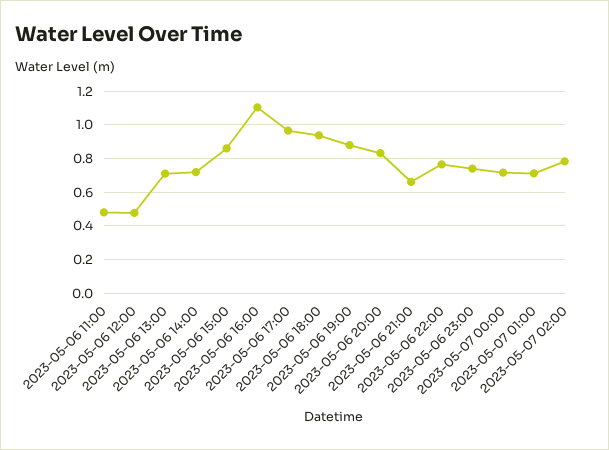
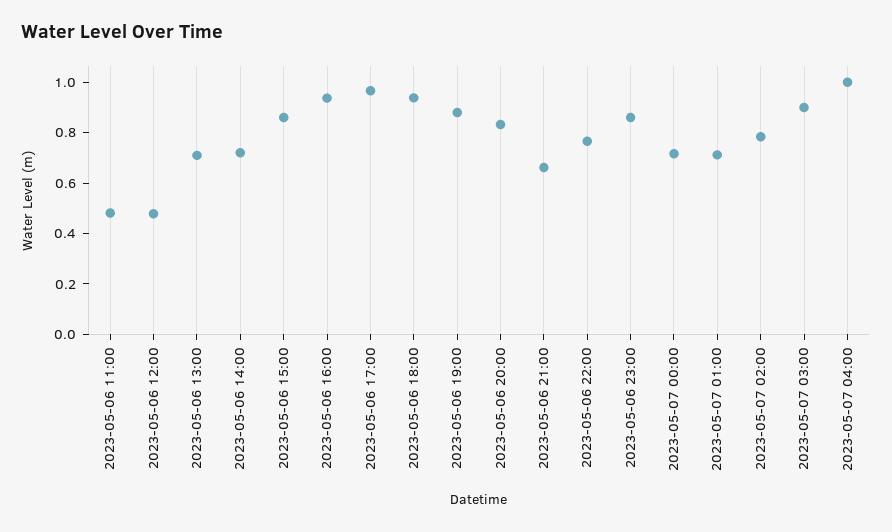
2023-05-06 16:00: 1.1 -> 0.95
2023-05-06 23:00: 0.75 -> 0.85
2023-05-07 03:00: none -> 0.9
2023-05-07 04:00: none -> 1

